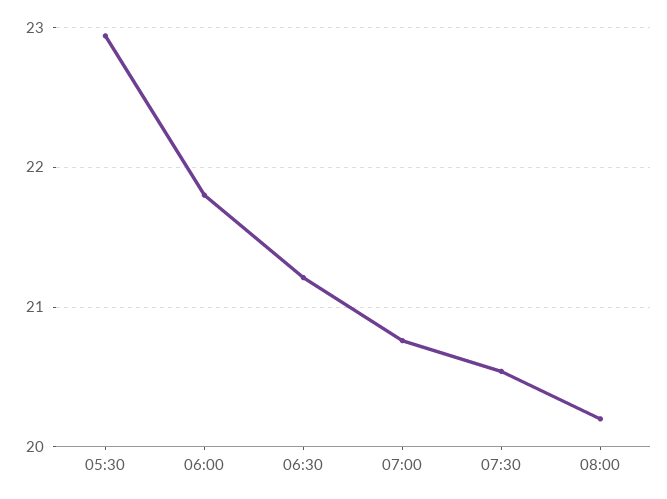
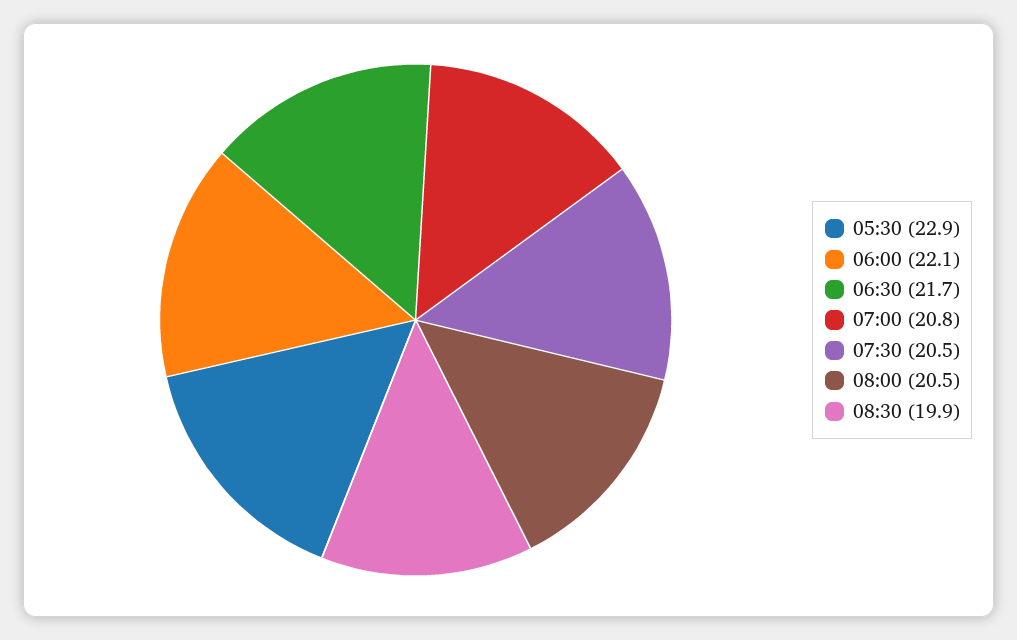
06:00: 21.8 -> 22.1
06:30: 21.2 -> 21.7
08:00: 20.2 -> 20.5
08:30: none -> 19.9

